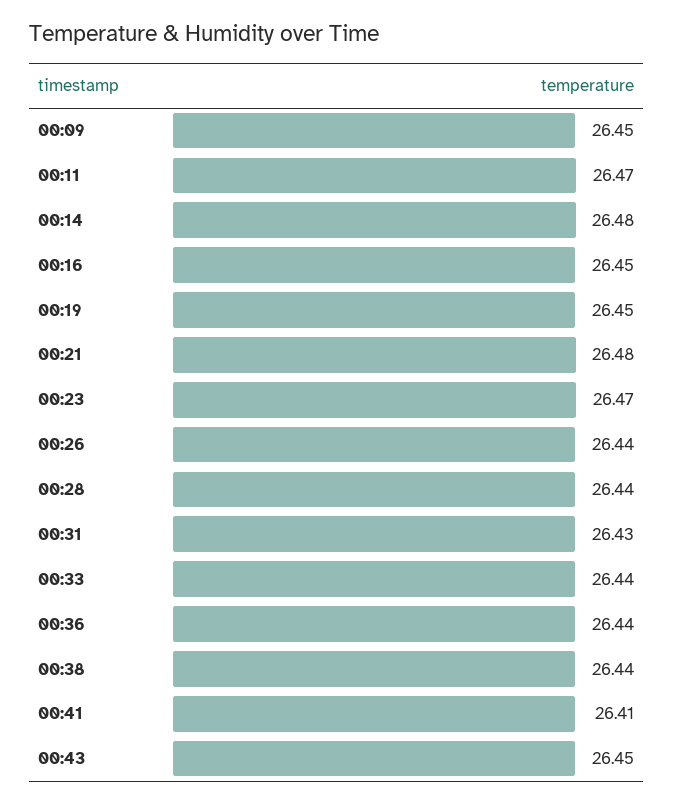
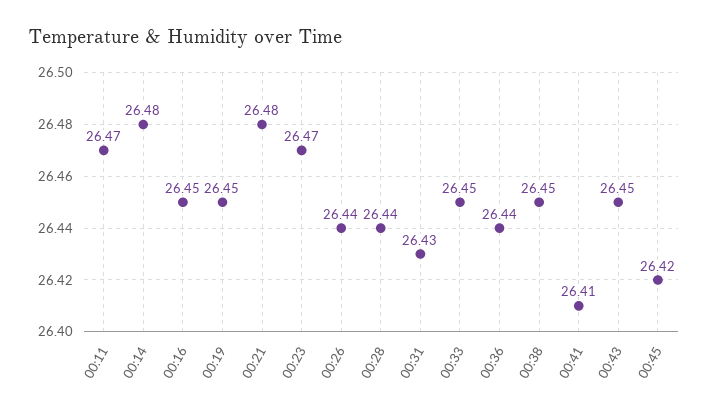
00:09: 26.45 -> none
00:33: 26.44 -> 26.45
00:38: 26.44 -> 26.45
00:45: none -> 26.42

